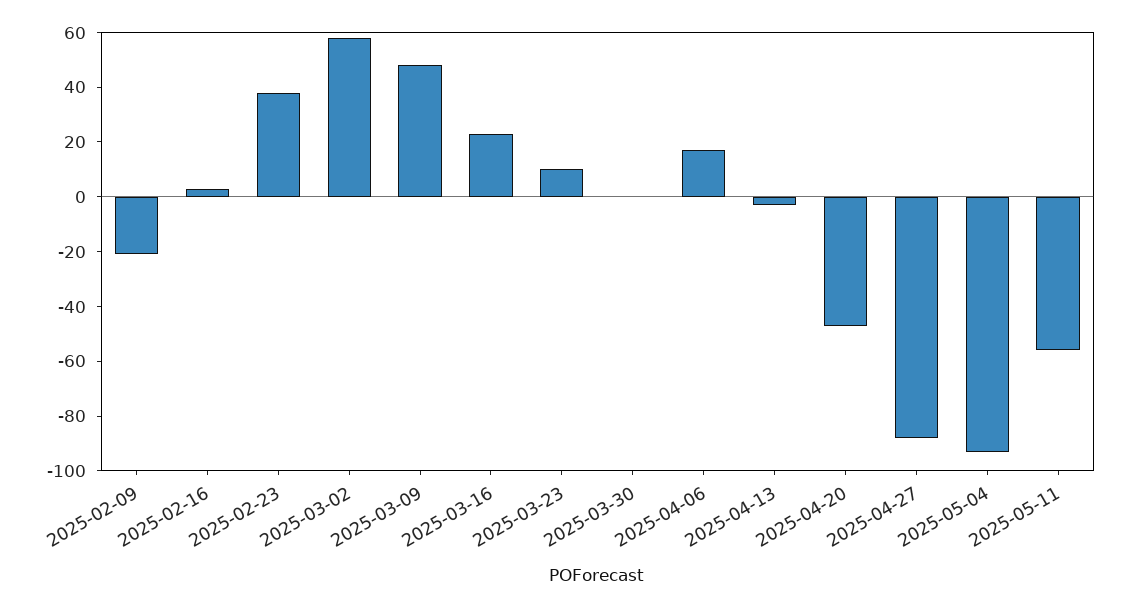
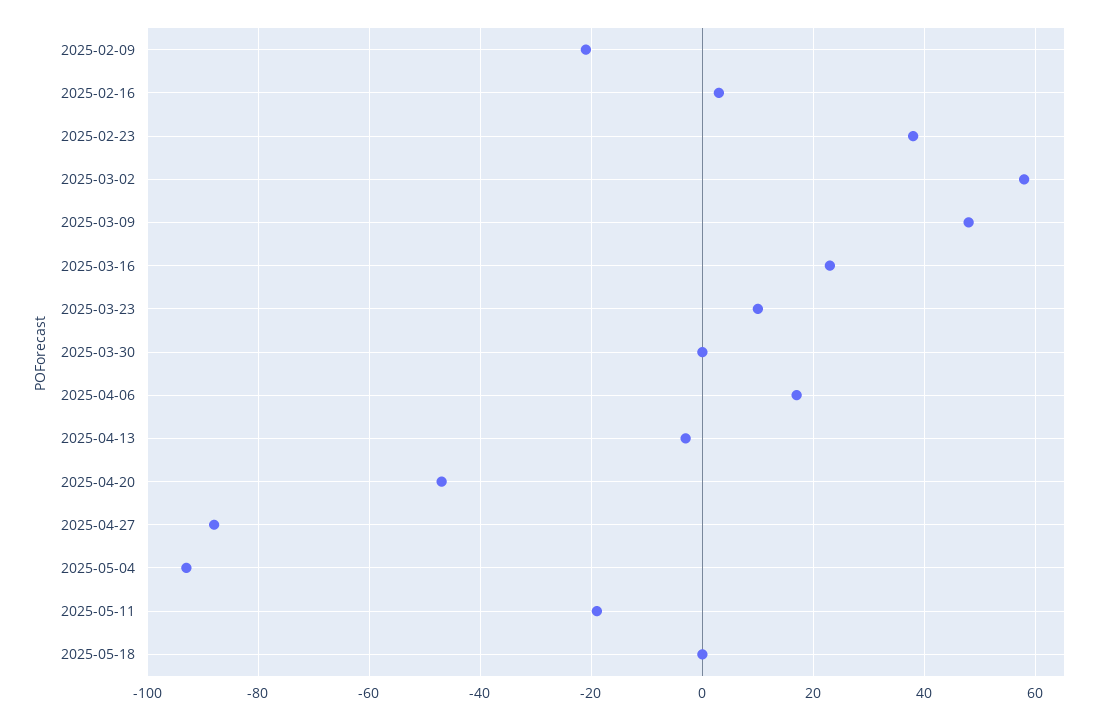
2025-05-11: -55 -> -20
2025-05-18: none -> 0

